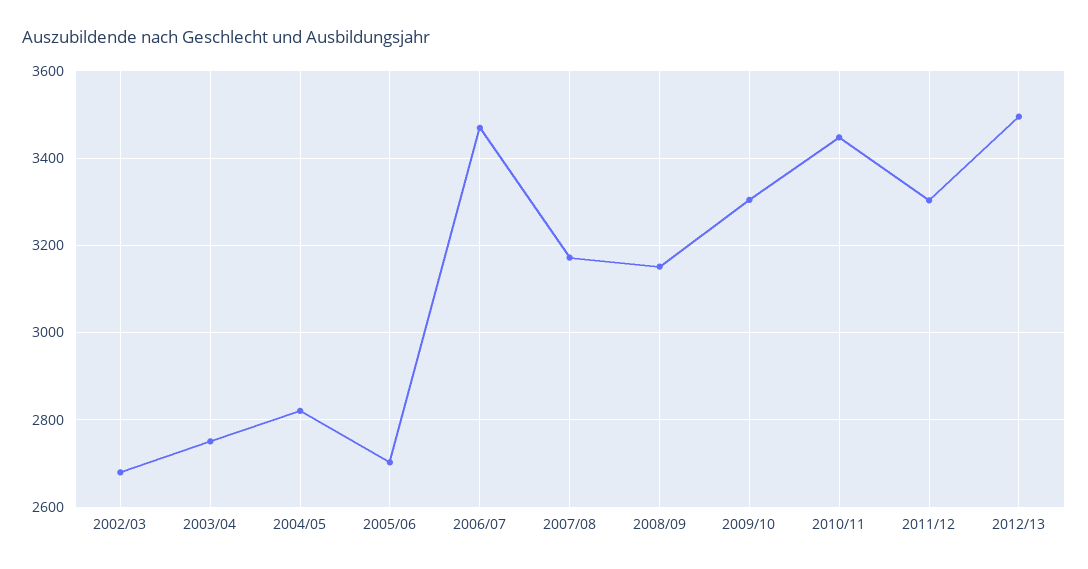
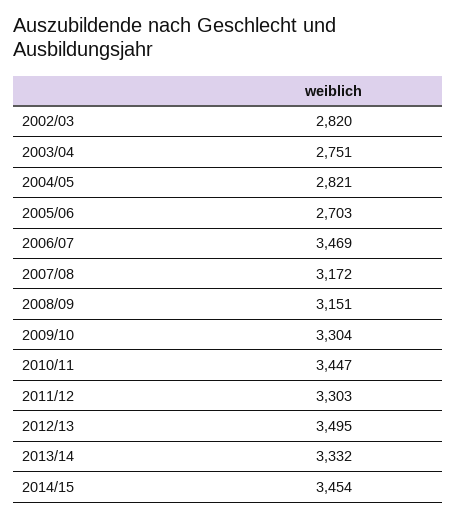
2002/03: 2680 -> 2820
2013/14: none -> 3332
2014/15: none -> 3454

